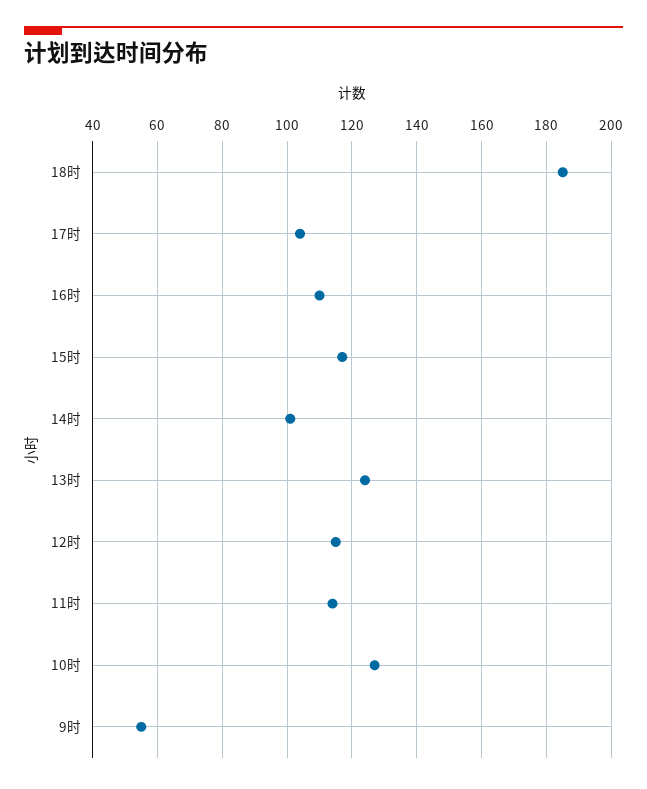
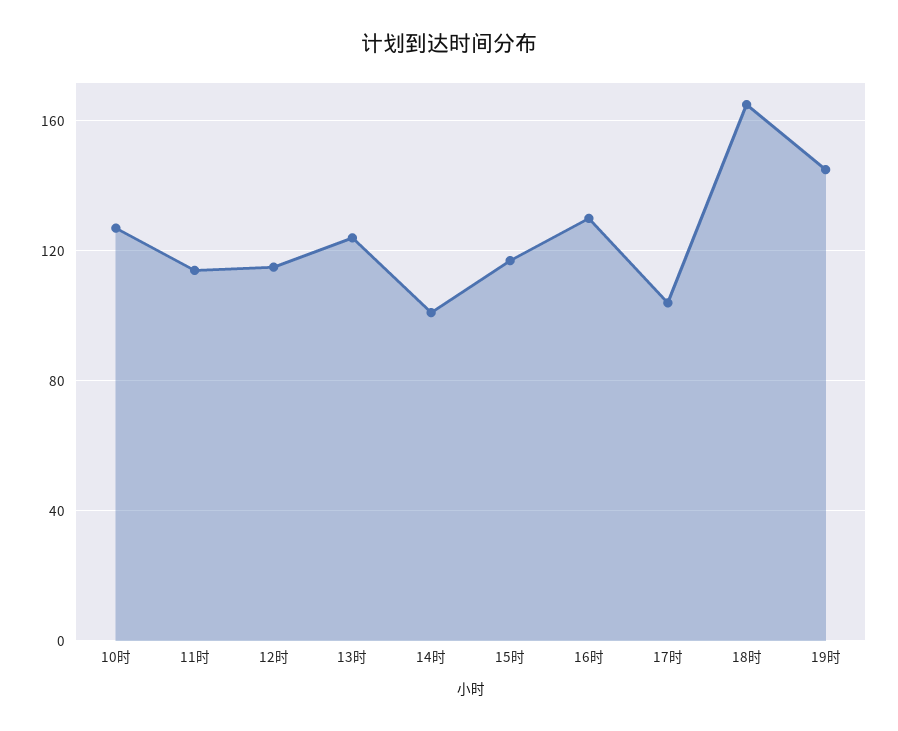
18时: 185 -> 165
16时: 110 -> 130
9时: 55 -> none
19时: none -> 145

